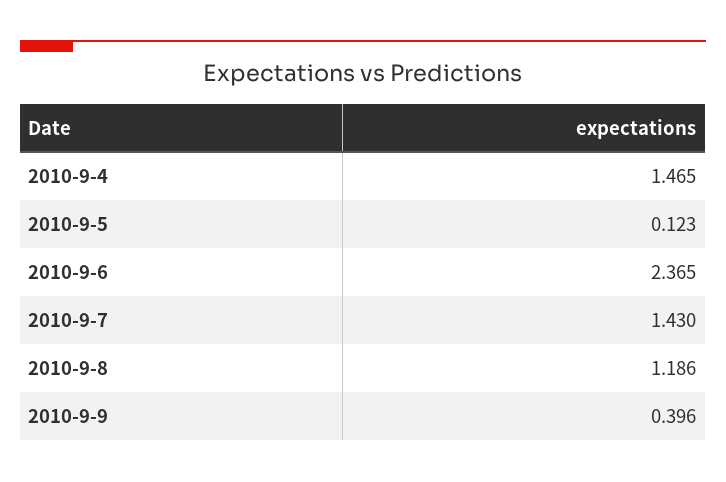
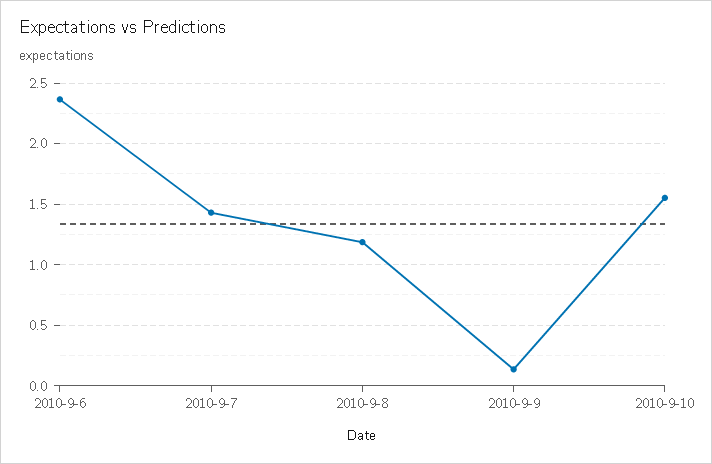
2010-9-4: 1.465 -> none
2010-9-5: 0.123 -> none
2010-9-9: 0.396 -> 0.15
2010-9-10: none -> 1.55

